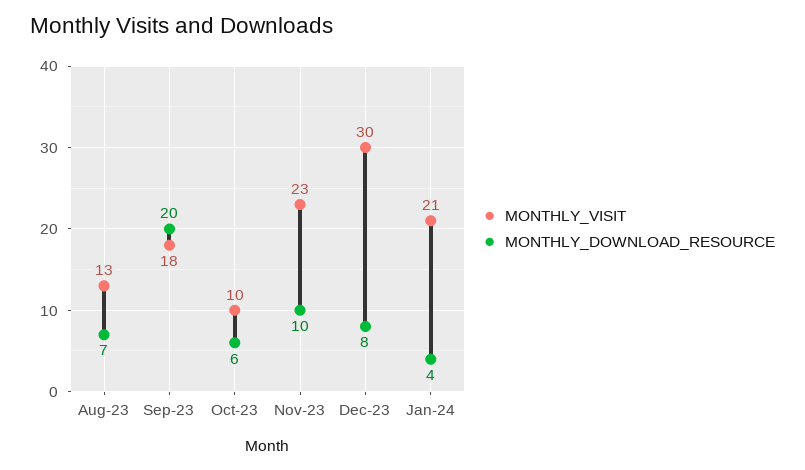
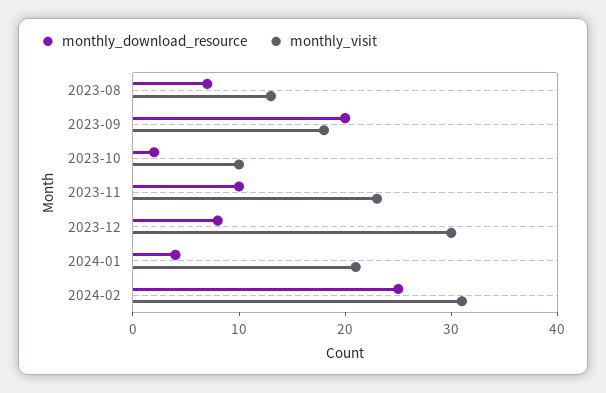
MONTHLY_DOWNLOAD_RESOURCE, Oct-23: 6 -> 2
MONTHLY_DOWNLOAD_RESOURCE, 2024-02: none -> 25
MONTHLY_VISIT, 2024-02: none -> 31

